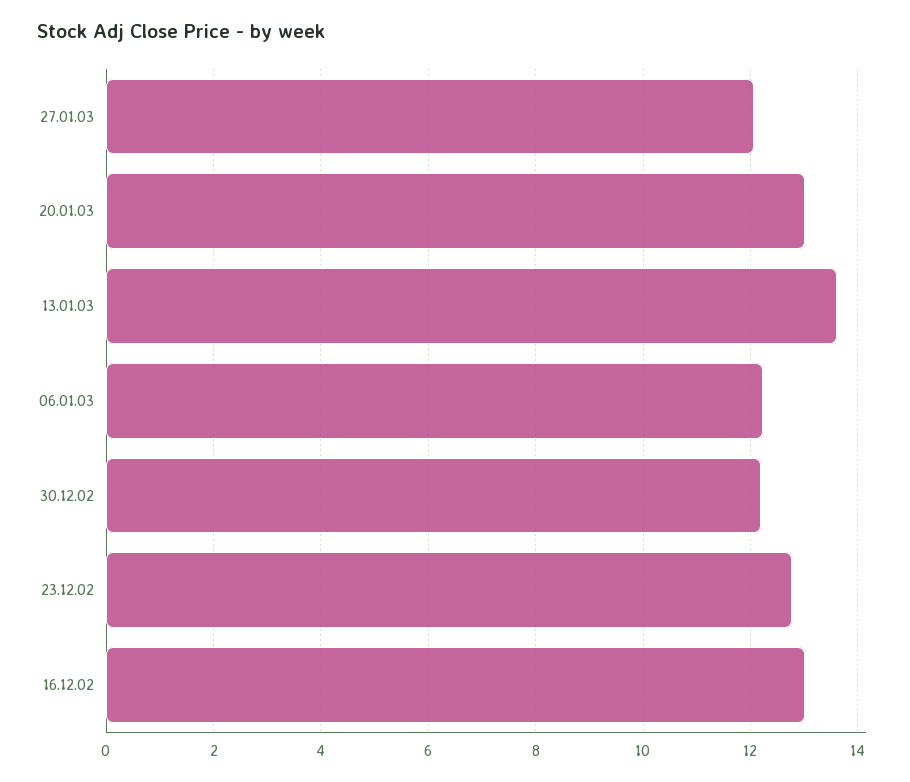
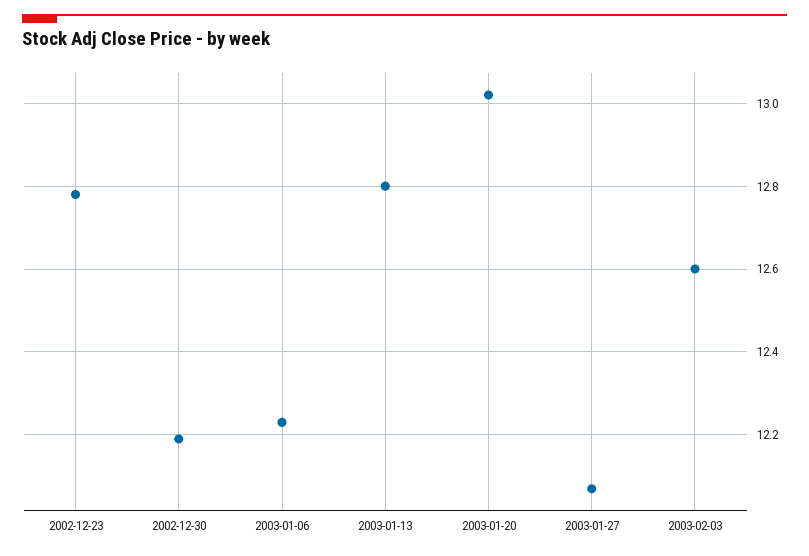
13.01.03: 13.6 -> 12.8
16.12.02: 13 -> none
2003-02-03: none -> 12.6

